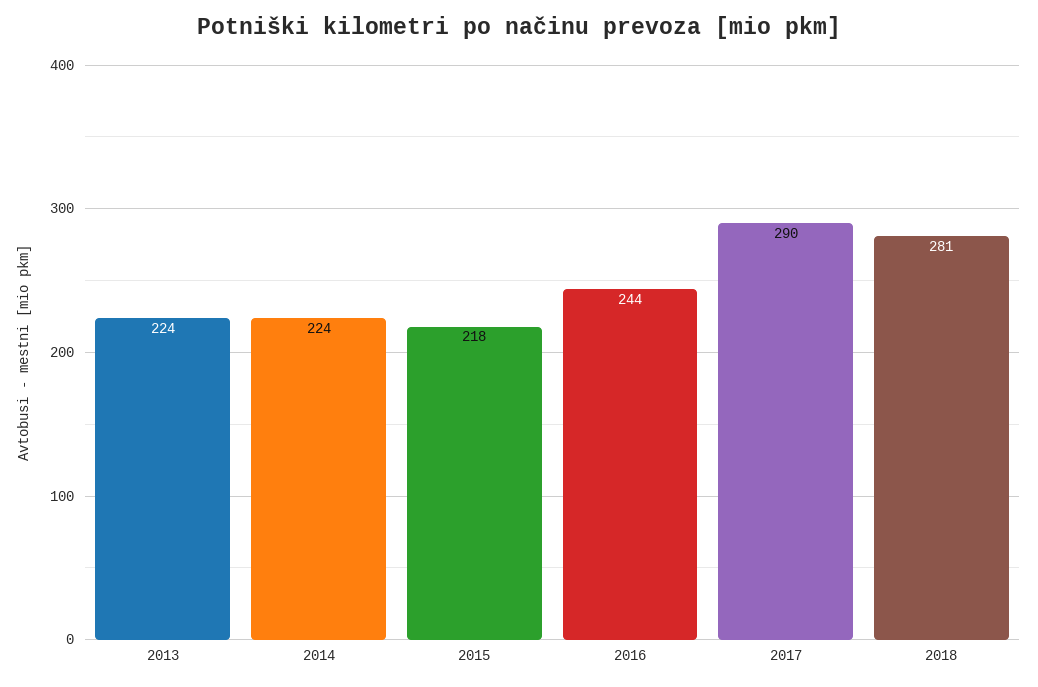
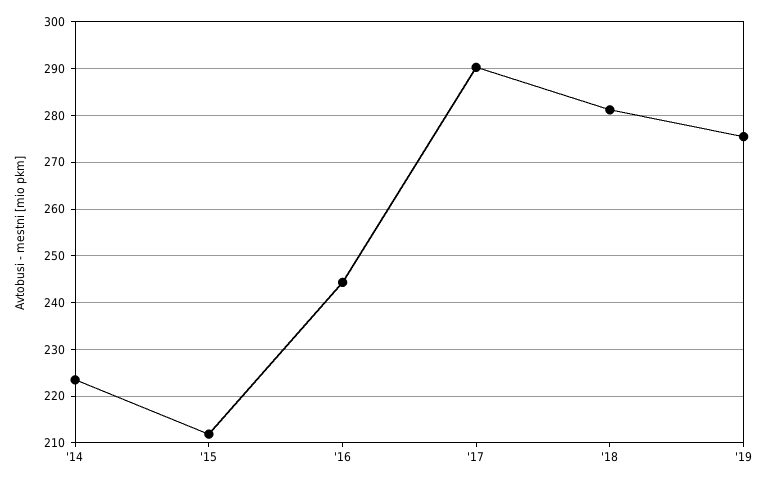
2013: 224 -> none
2015: 218 -> 212
'19: none -> 276

